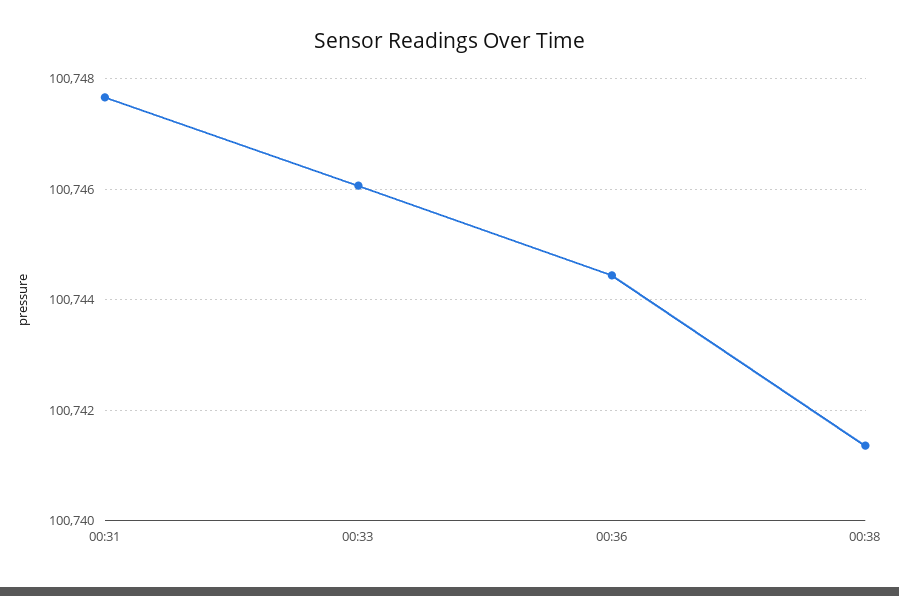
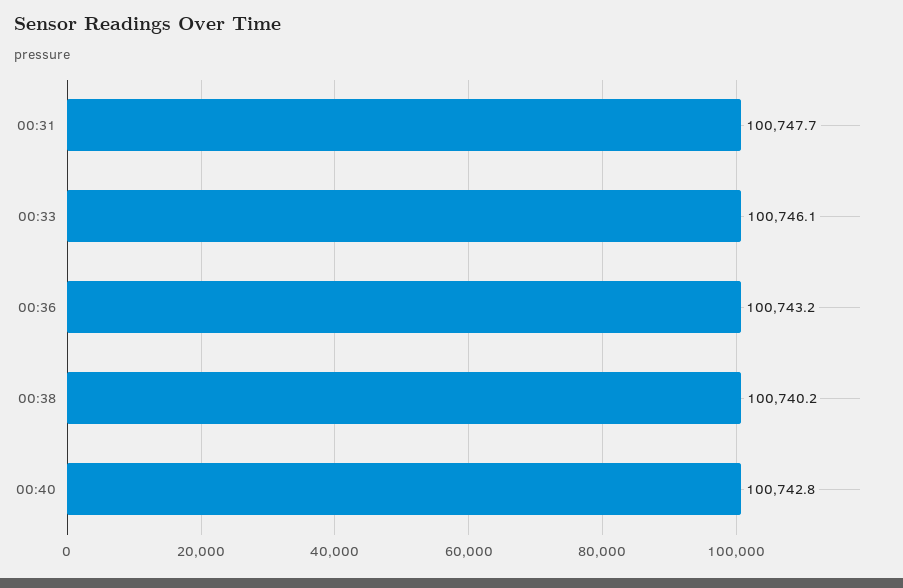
00:36: 100744.4 -> 100743.2
00:38: 100741.4 -> 100740.2
00:40: none -> 100742.8

